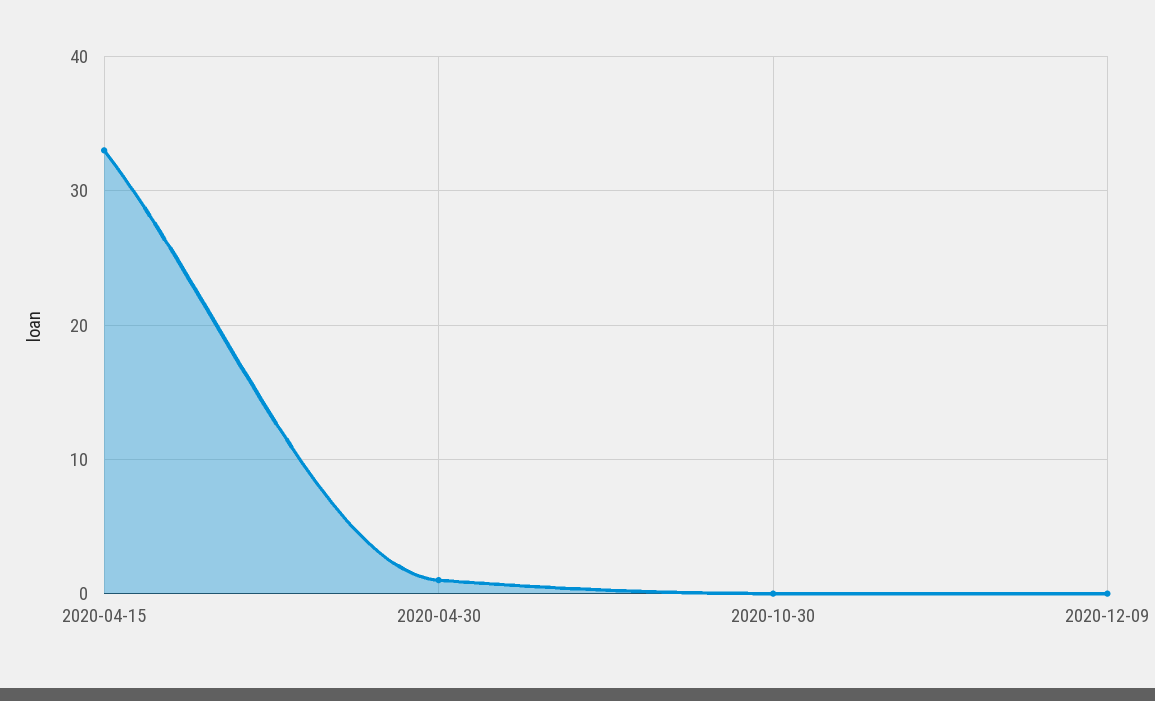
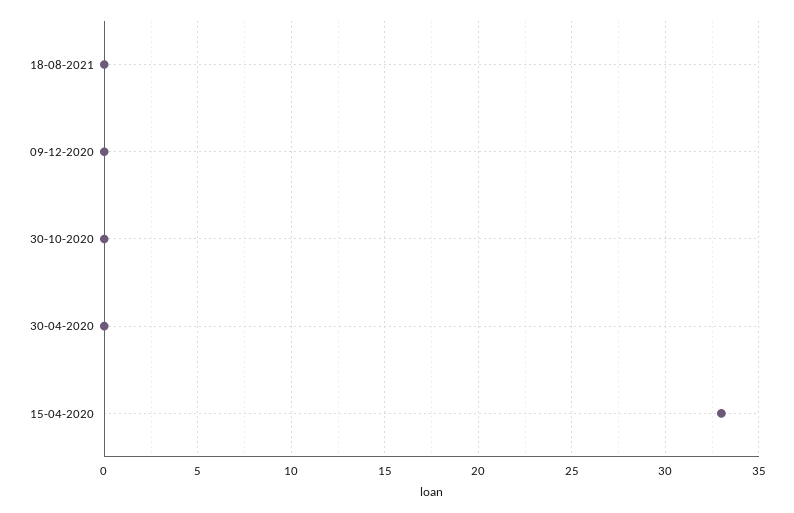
2020-04-30: 1 -> 0
18-08-2021: none -> 0

